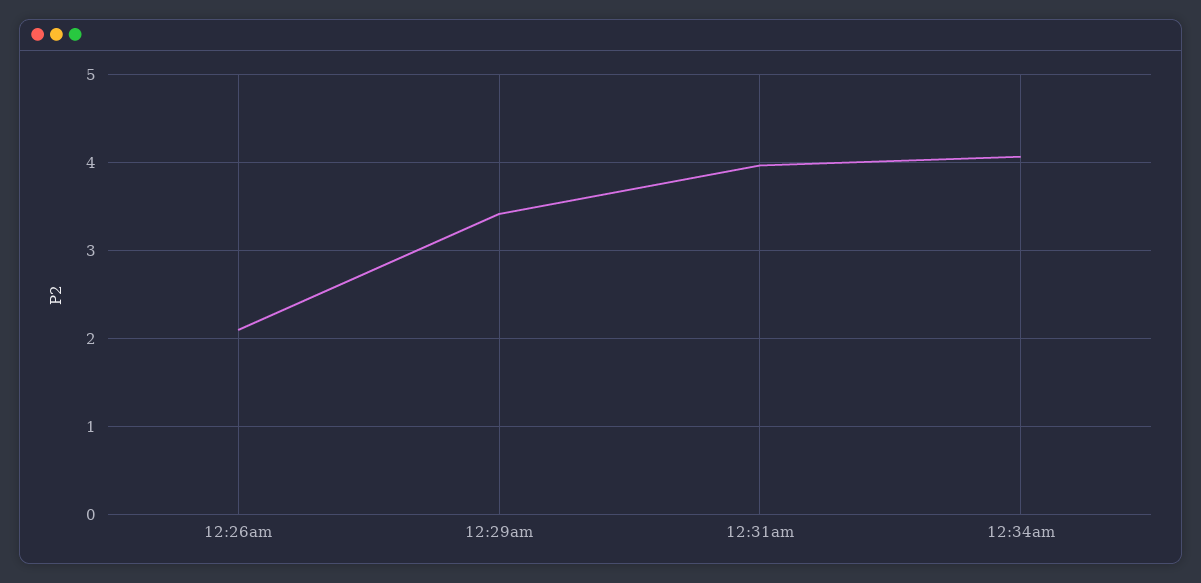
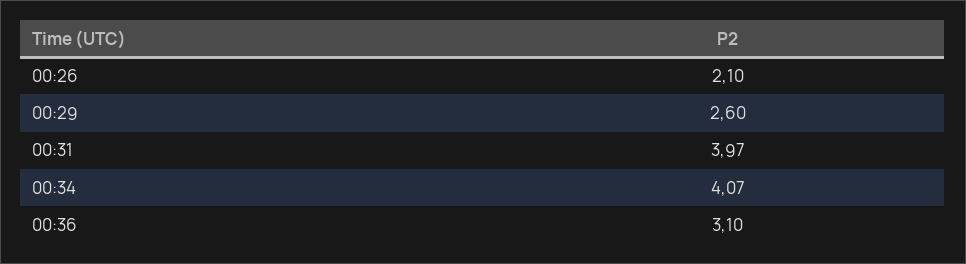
12:29am: 3.4 -> 2.6
00:36: none -> 3.1

